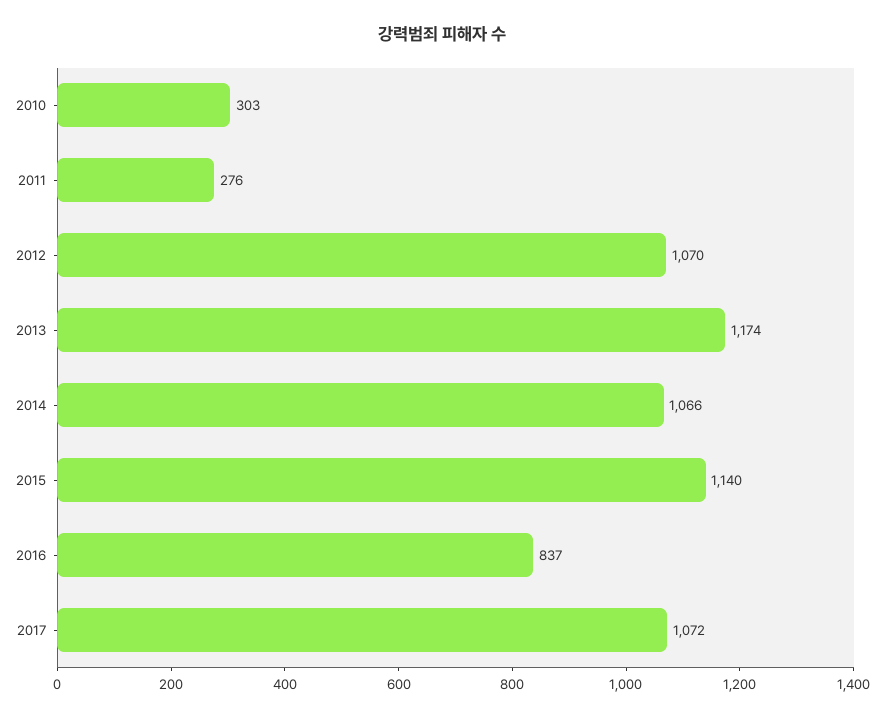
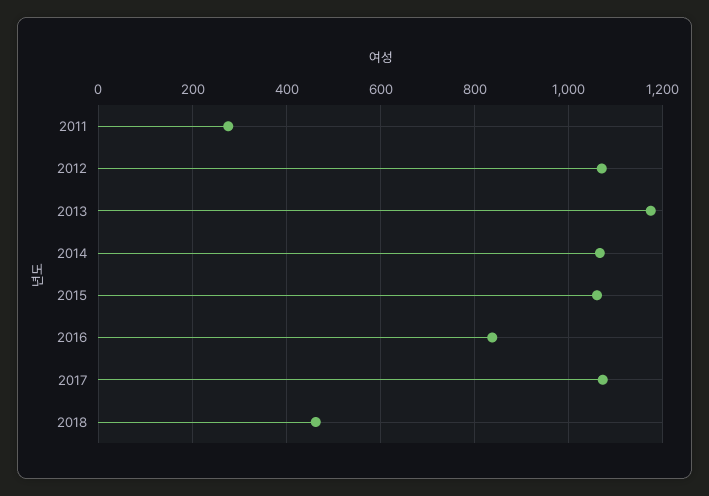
2010: 303 -> none
2015: 1140 -> 1060
2018: none -> 460

